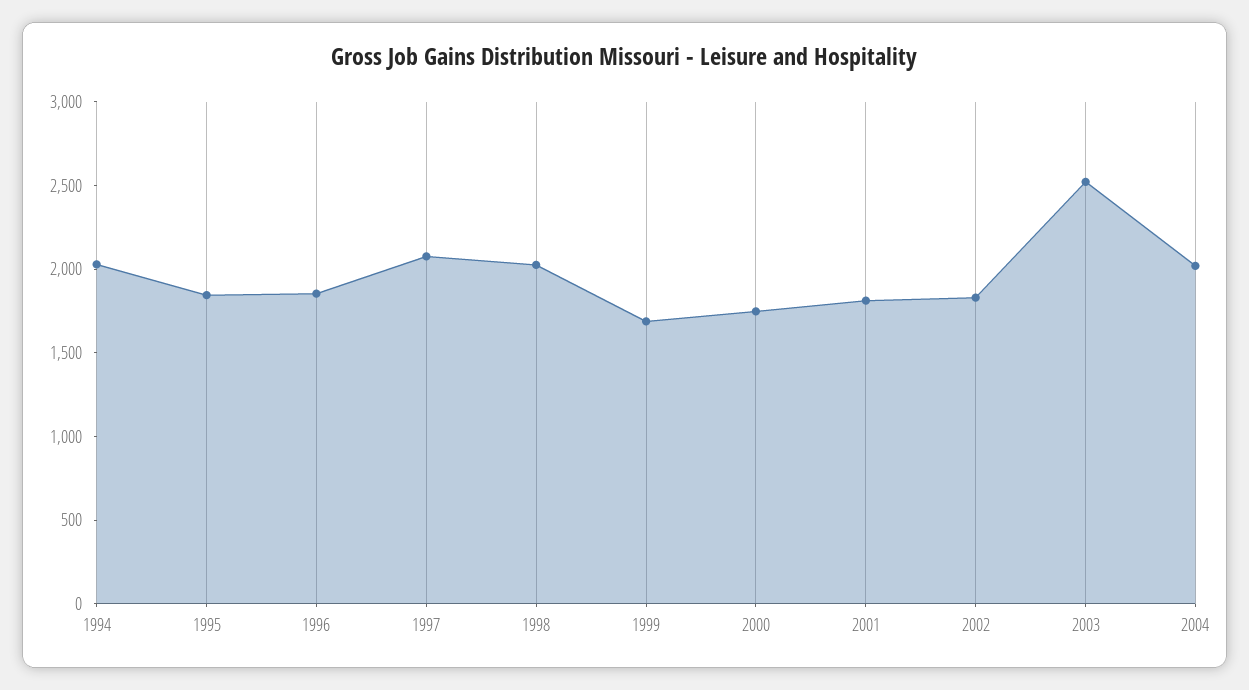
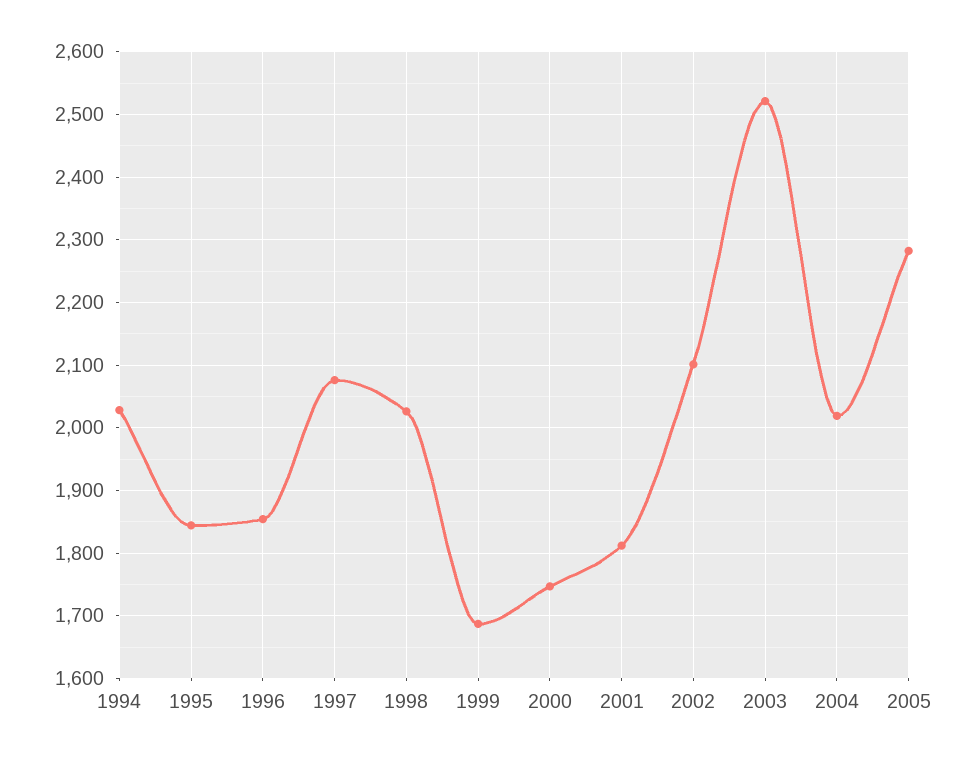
2002: 1800 -> 2100
2005: none -> 2280

